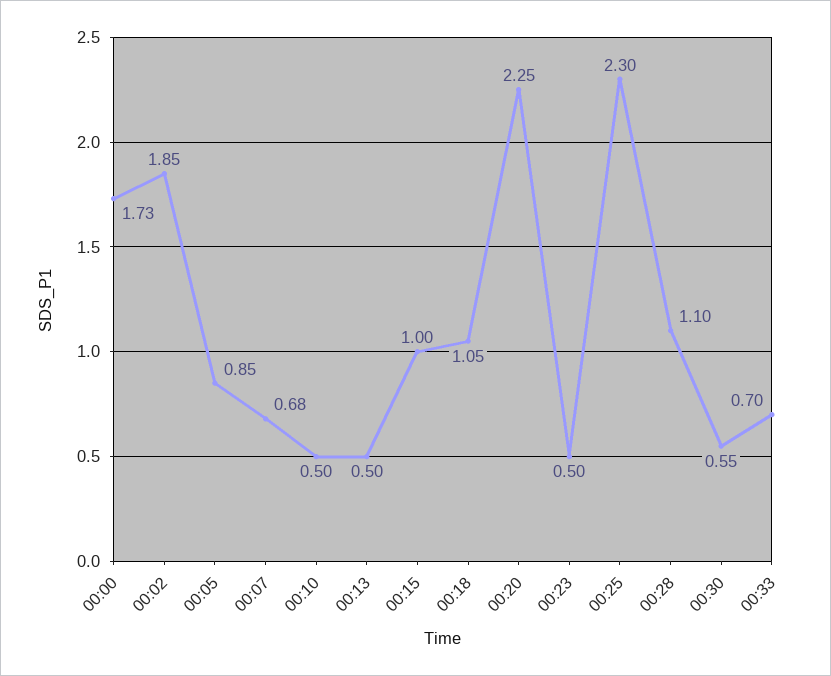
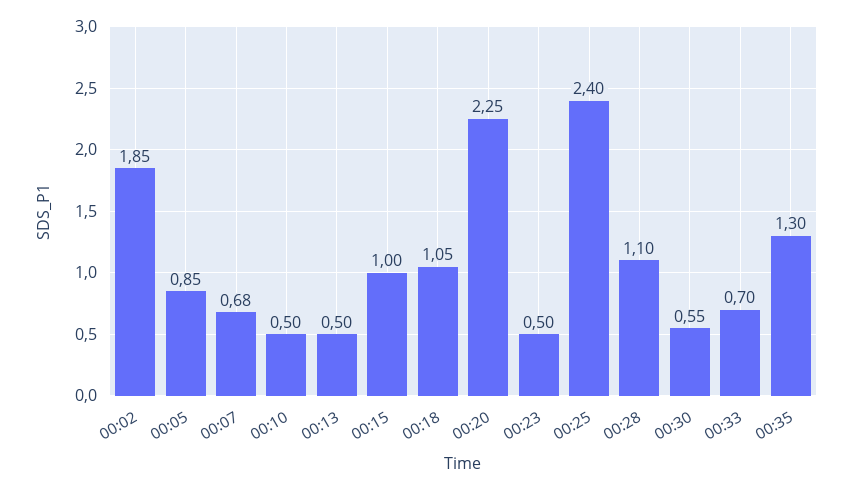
00:00: 1.73 -> none
00:25: 2.3 -> 2.4
00:35: none -> 1.3

